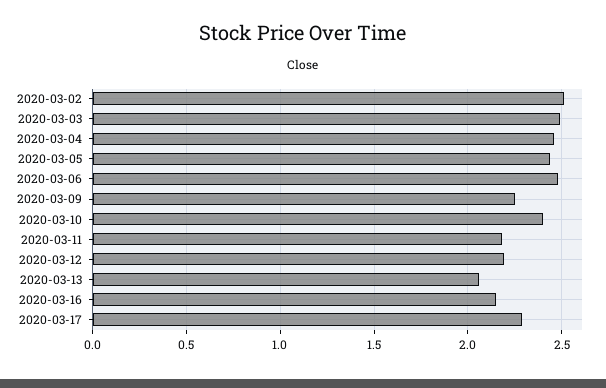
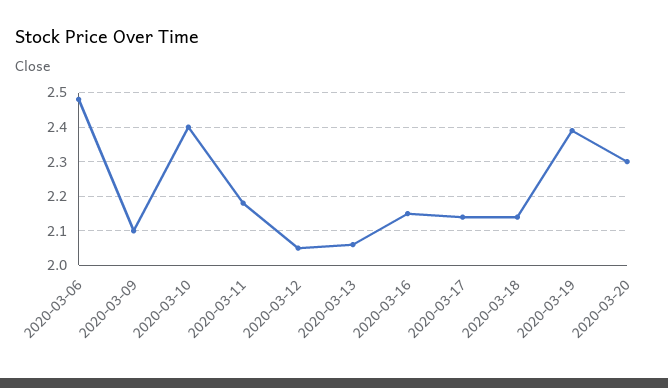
2020-03-02: 2.5 -> none
2020-03-03: 2.5 -> none
2020-03-04: 2.45 -> none
2020-03-05: 2.45 -> none
2020-03-09: 2.25 -> 2.1
2020-03-12: 2.2 -> 2.05
2020-03-17: 2.3 -> 2.15
2020-03-18: none -> 2.15
2020-03-19: none -> 2.4
2020-03-20: none -> 2.3

